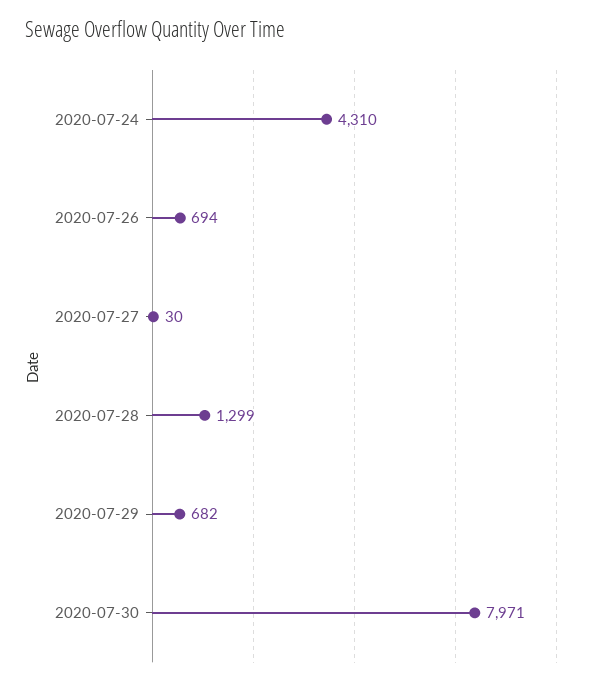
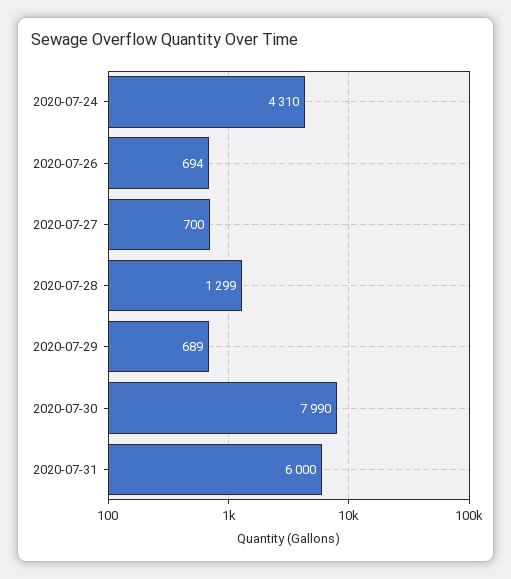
2020-07-27: 30 -> 700
2020-07-29: 682 -> 689
2020-07-30: 7971 -> 7990
2020-07-31: none -> 6000

